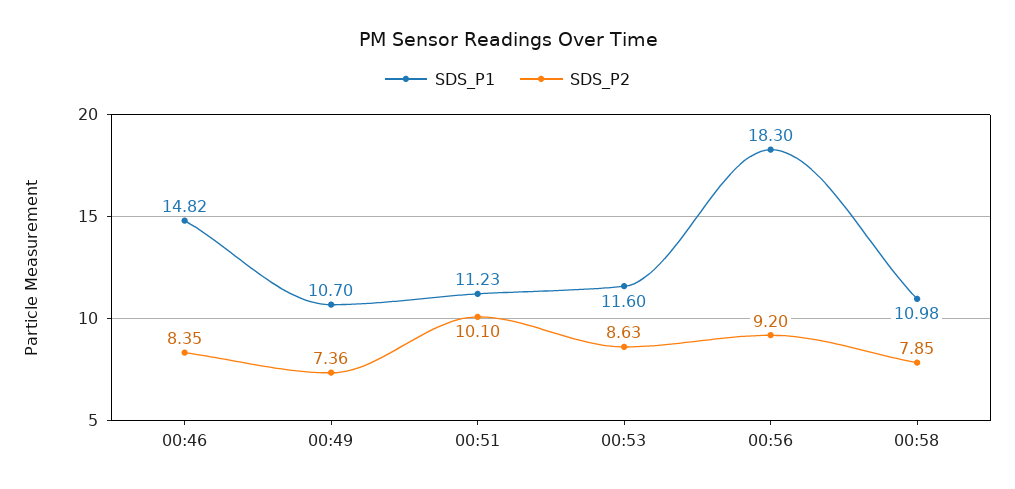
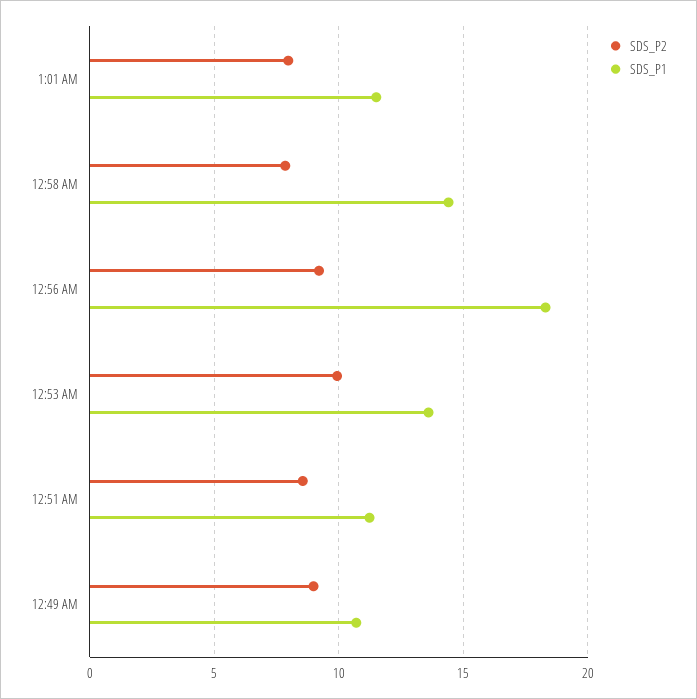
SDS_P1, 00:46: 14.82 -> none
SDS_P2, 00:46: 8.35 -> none
SDS_P2, 00:49: 7.36 -> 9
SDS_P2, 00:51: 10.1 -> 8.5
SDS_P1, 00:53: 11.6 -> 13.5
SDS_P2, 00:53: 8.63 -> 10
SDS_P1, 00:58: 10.98 -> 14.5
SDS_P2, 1:01 AM: none -> 8
SDS_P1, 1:01 AM: none -> 11.5

